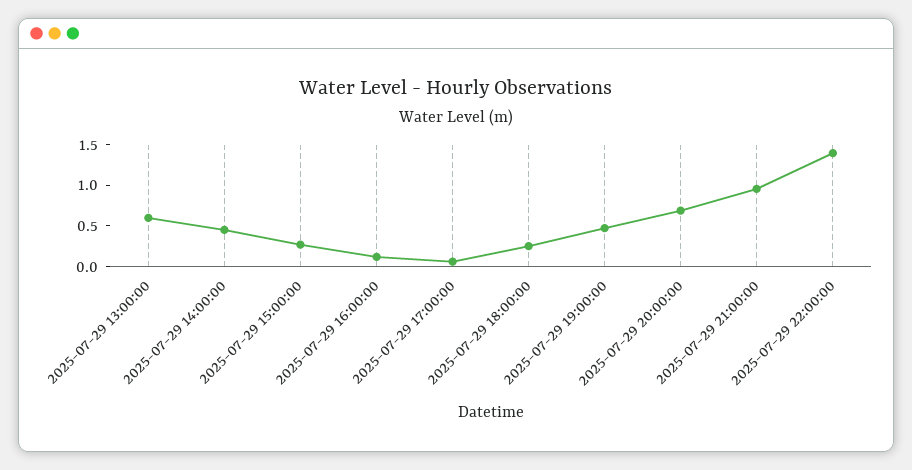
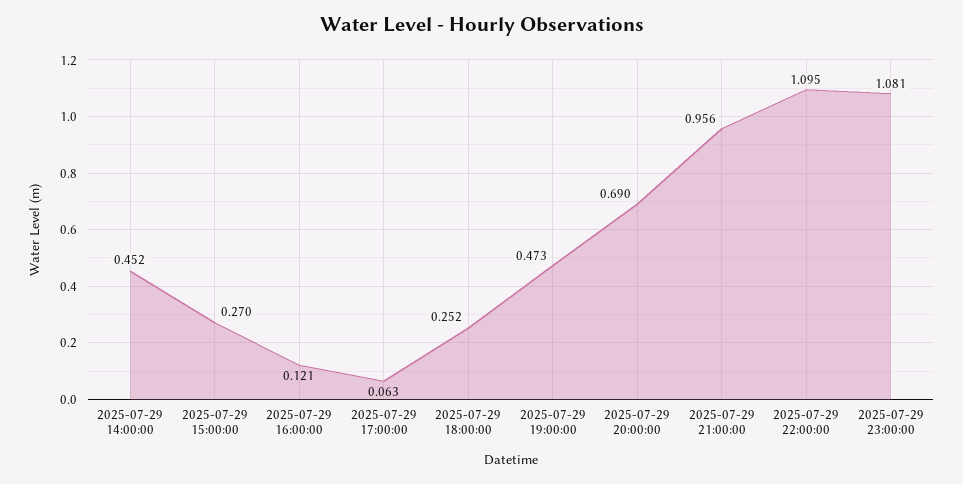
2025-07-29 13:00:00: 0.6 -> none
2025-07-29 22:00:00: 1.4 -> 1.095
2025-07-29 23:00:00: none -> 1.081

